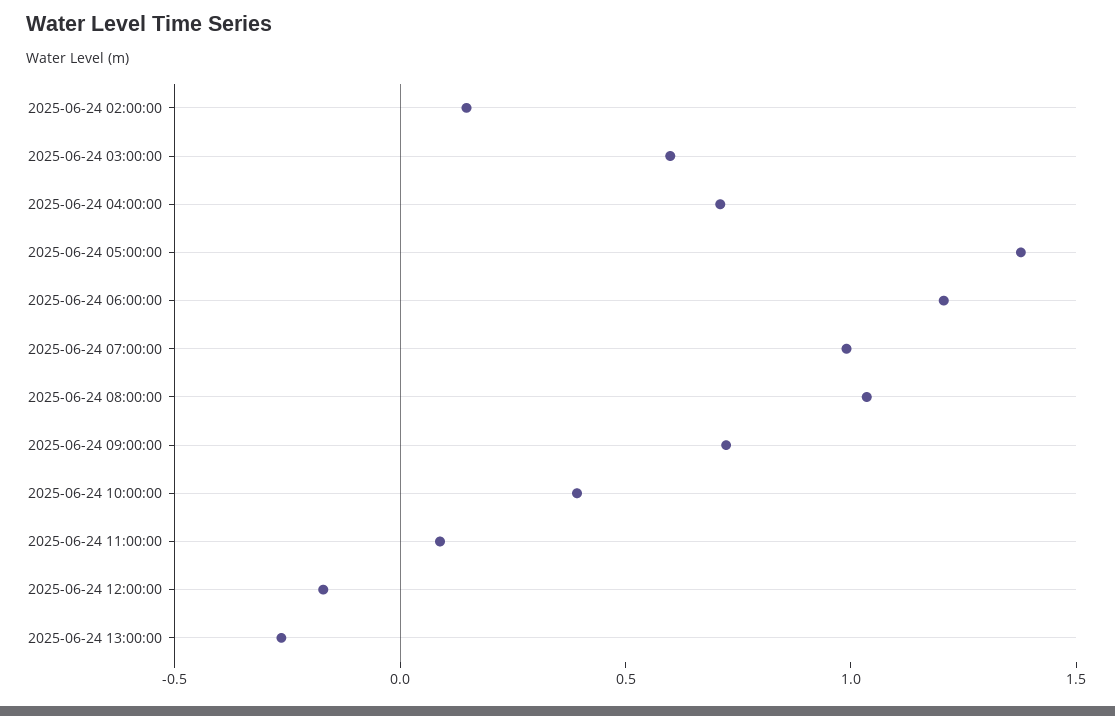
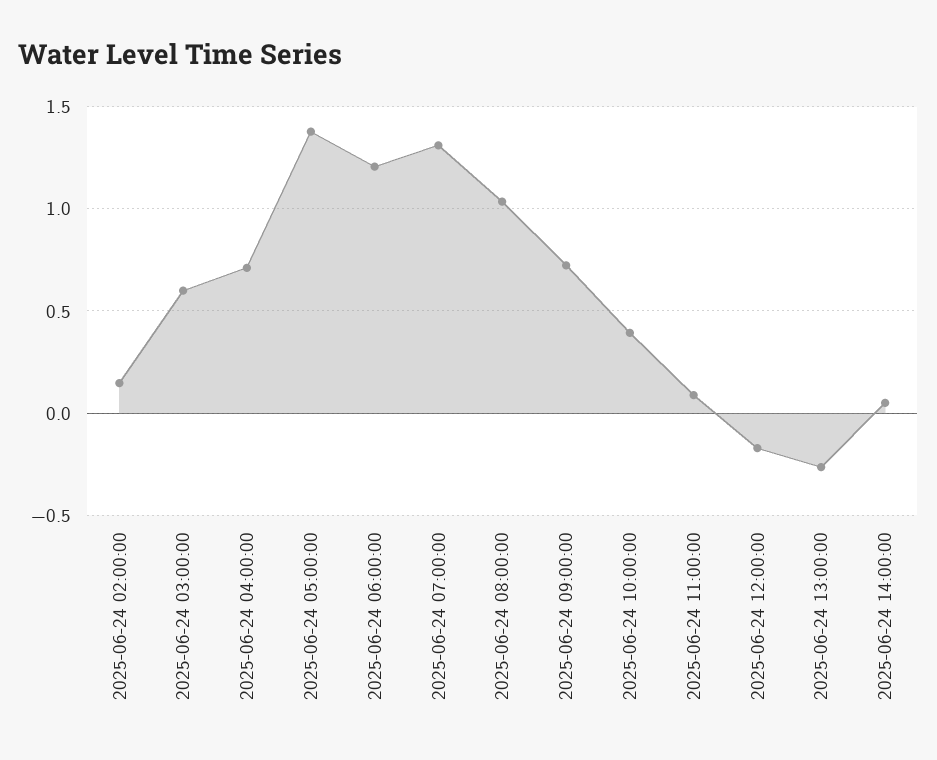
2025-06-24 07:00:00: 1 -> 1.3
2025-06-24 14:00:00: none -> 0.05

